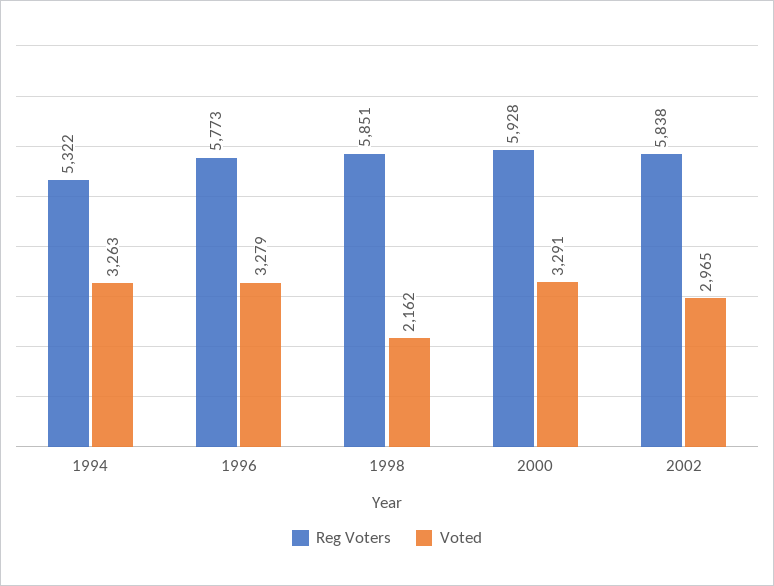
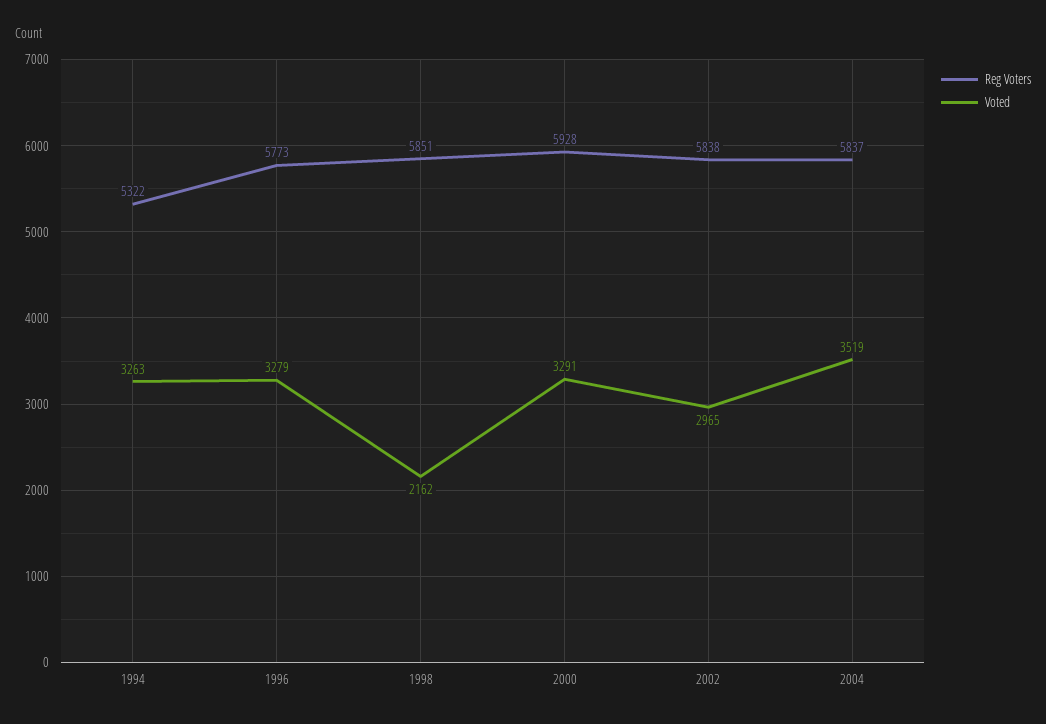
Reg Voters, 2004: none -> 5837
Voted, 2004: none -> 3519

